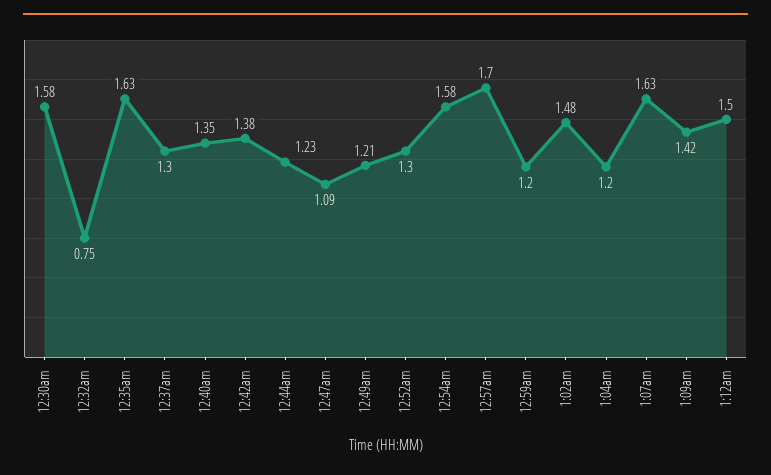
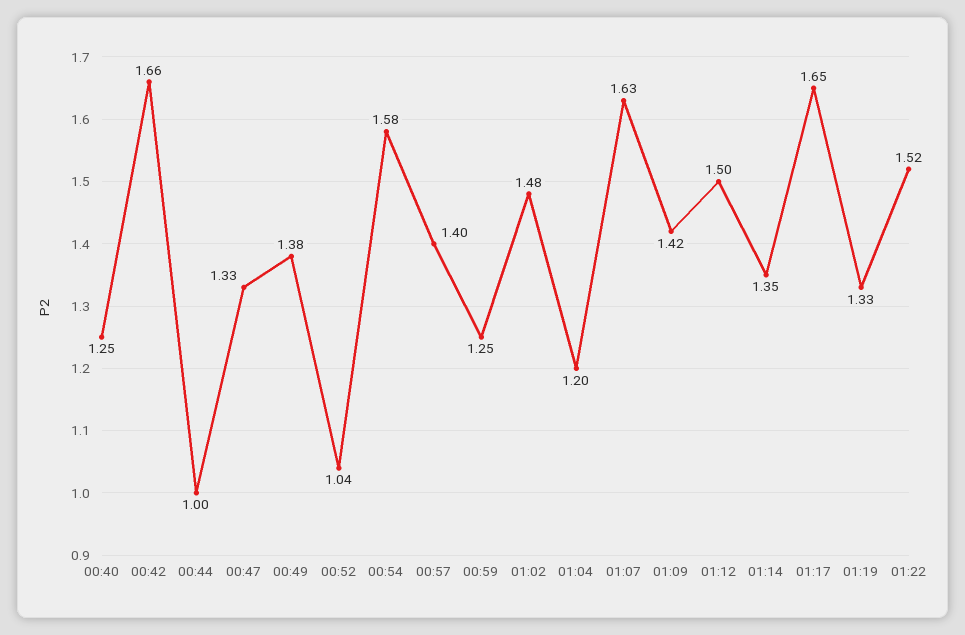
12:30am: 1.58 -> none
12:32am: 0.75 -> none
12:35am: 1.63 -> none
12:37am: 1.3 -> none
12:40am: 1.35 -> 1.25
12:42am: 1.38 -> 1.66
12:44am: 1.23 -> 1
12:47am: 1.09 -> 1.33
12:49am: 1.21 -> 1.38
12:52am: 1.3 -> 1.04
12:57am: 1.7 -> 1.4
12:59am: 1.2 -> 1.25
01:14: none -> 1.35
01:17: none -> 1.65
01:19: none -> 1.33
01:22: none -> 1.52

